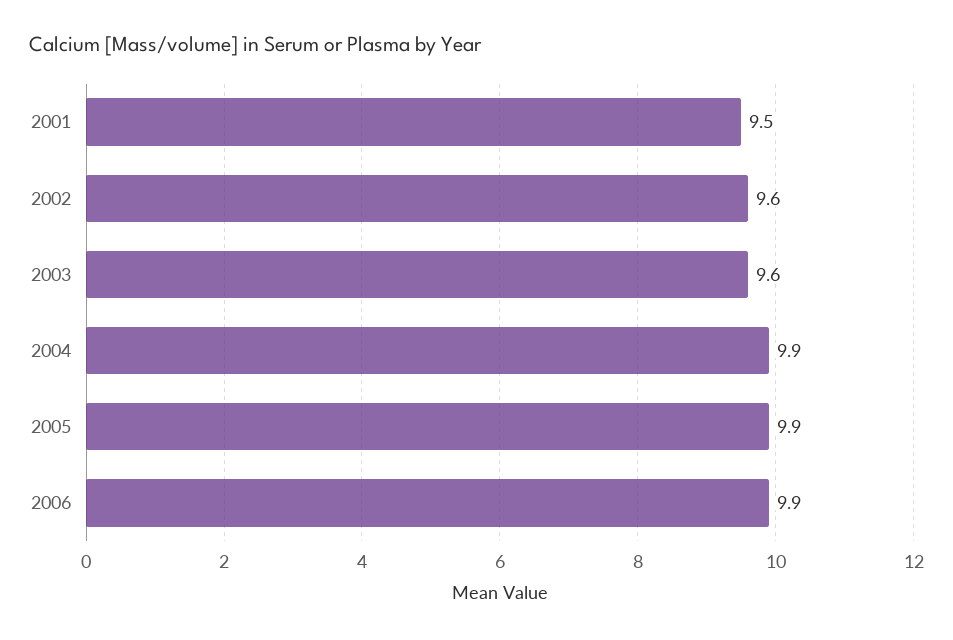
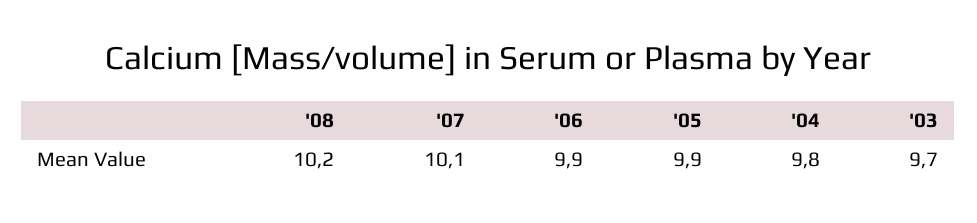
2001: 9.5 -> none
2002: 9.6 -> none
2003: 9.6 -> 9.7
2004: 9.9 -> 9.8
'08: none -> 10.2
'07: none -> 10.1

